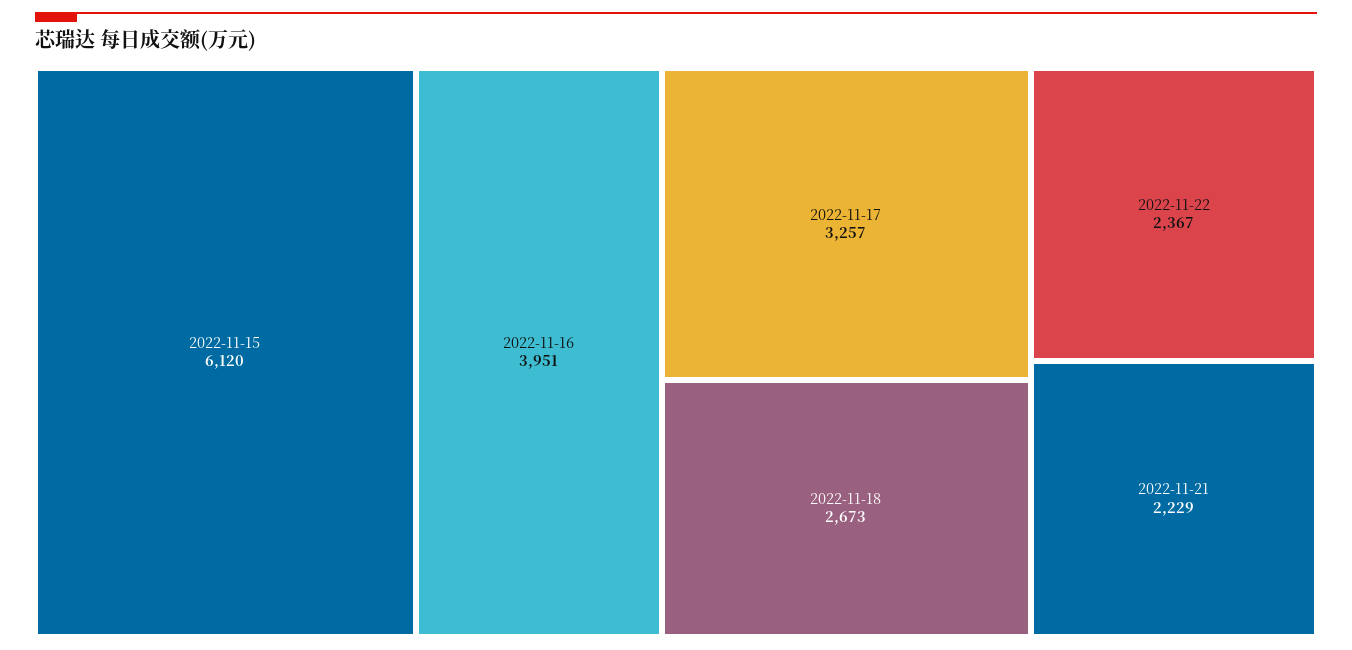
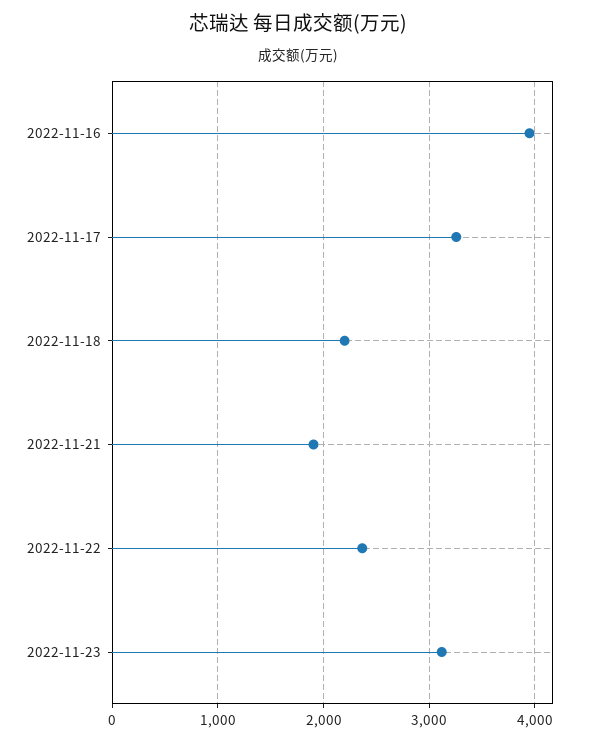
2022-11-15: 6120 -> none
2022-11-18: 2673 -> 2200
2022-11-21: 2229 -> 1900
2022-11-23: none -> 3100

